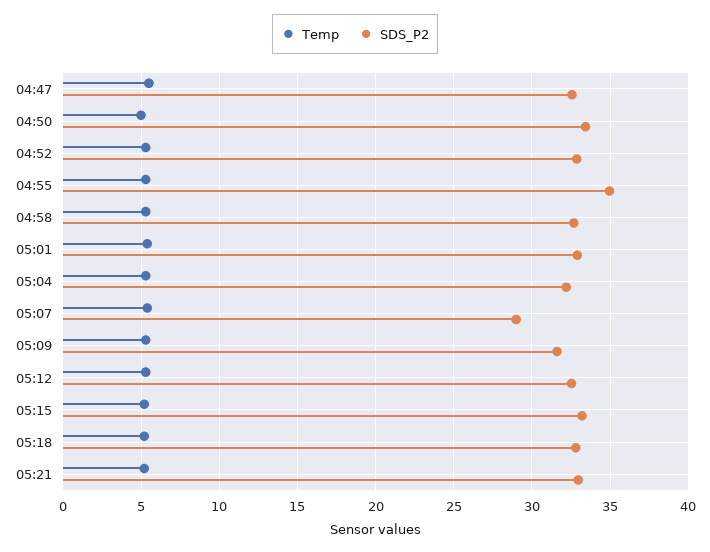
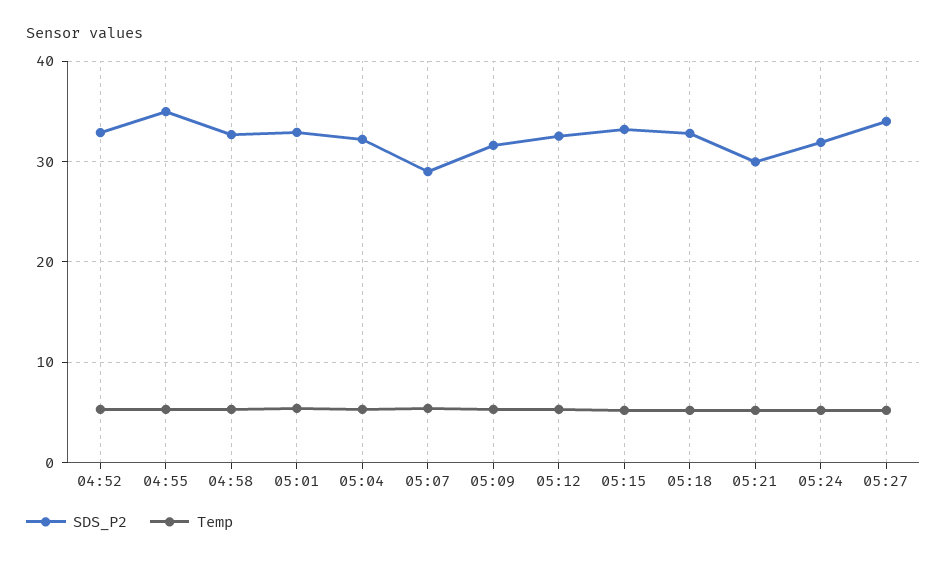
Temp, 04:47: 5.5 -> none
SDS_P2, 04:47: 32.5 -> none
Temp, 04:50: 5 -> none
SDS_P2, 04:50: 33.5 -> none
SDS_P2, 05:21: 33 -> 30
SDS_P2, 05:24: none -> 32
Temp, 05:24: none -> 5
SDS_P2, 05:27: none -> 34
Temp, 05:27: none -> 5

